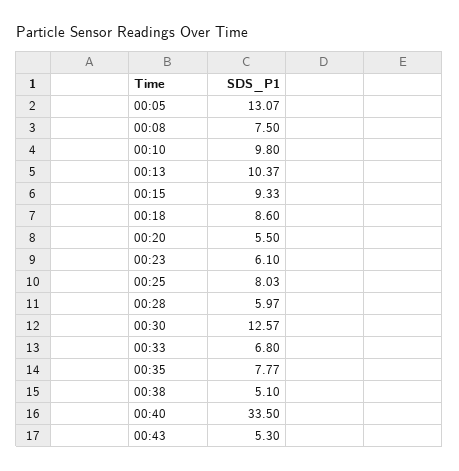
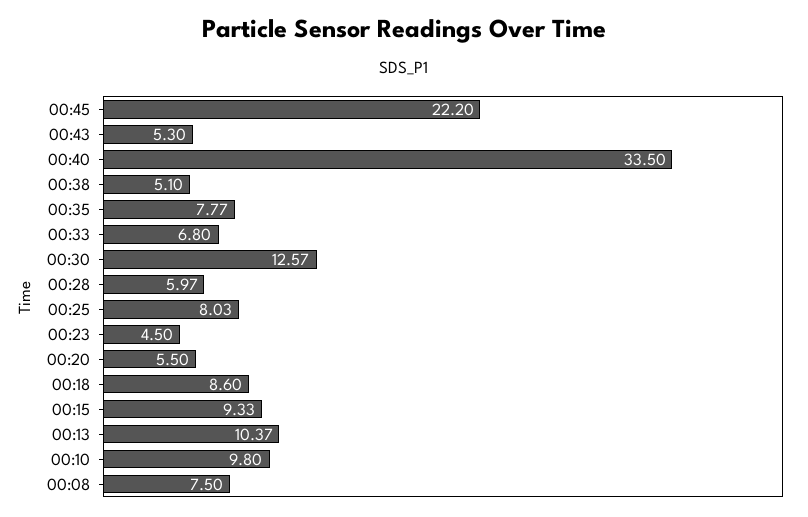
00:05: 13.07 -> none
00:23: 6.1 -> 4.5
00:45: none -> 22.2

